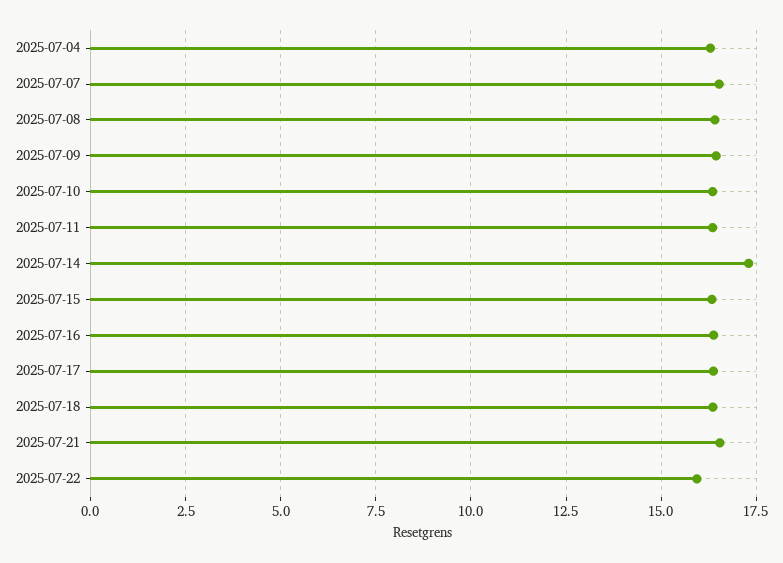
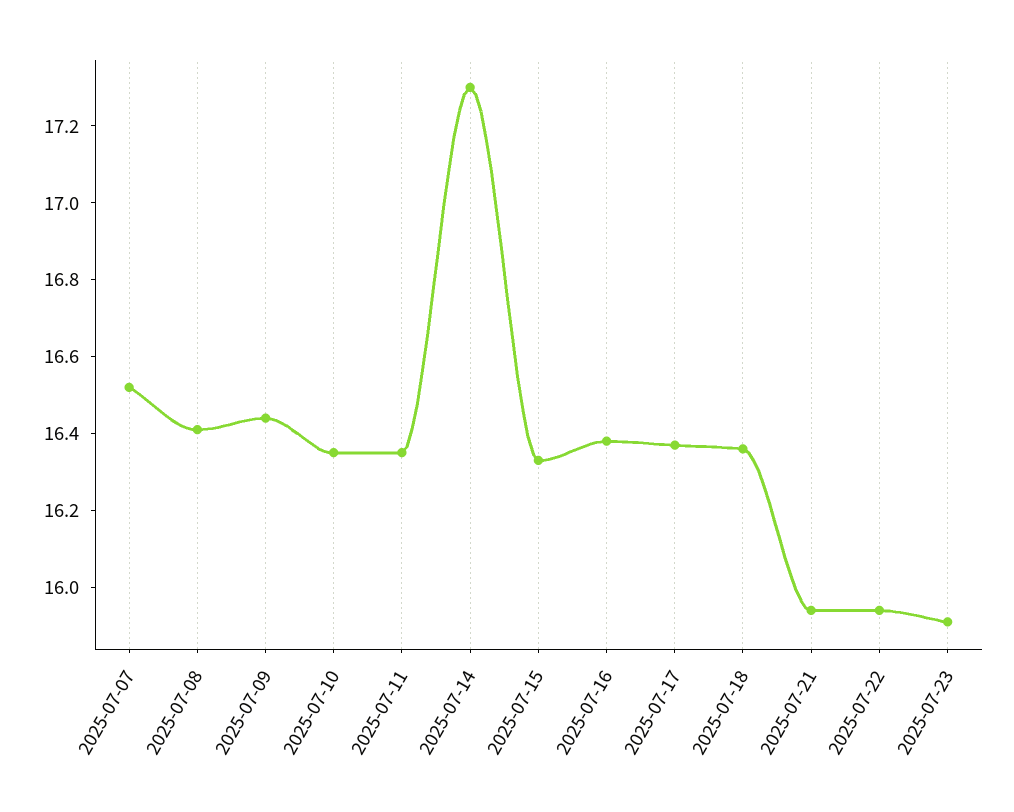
2025-07-04: 16.25 -> none
2025-07-21: 16.5 -> 15.95
2025-07-23: none -> 15.9

